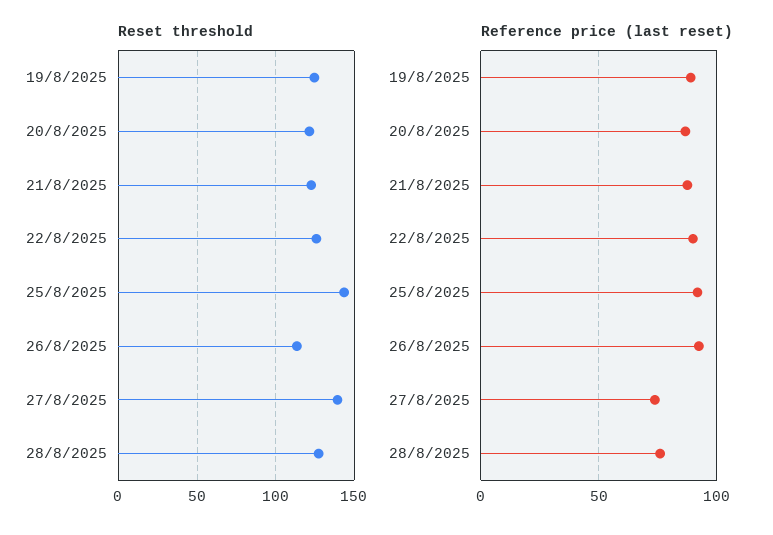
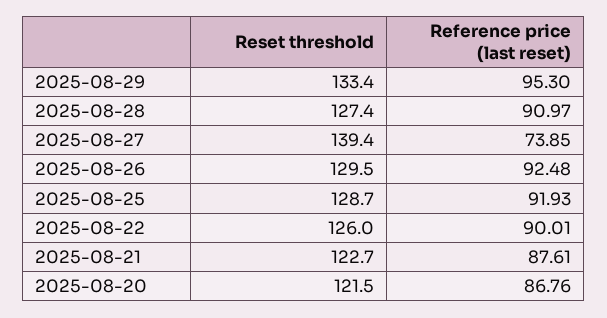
Reset threshold, 19/8/2025: 125 -> none
Reset threshold, 25/8/2025: 145 -> 128.7
Reset threshold, 26/8/2025: 115 -> 129.5
Reference price (last reset), 19/8/2025: 90 -> none
Reference price (last reset), 28/8/2025: 75 -> 90.97
Reset threshold, 2025-08-29: none -> 133.4
Reference price (last reset), 2025-08-29: none -> 95.3

